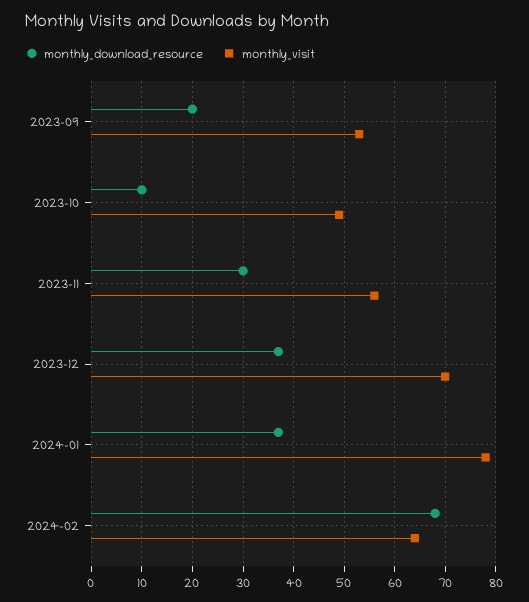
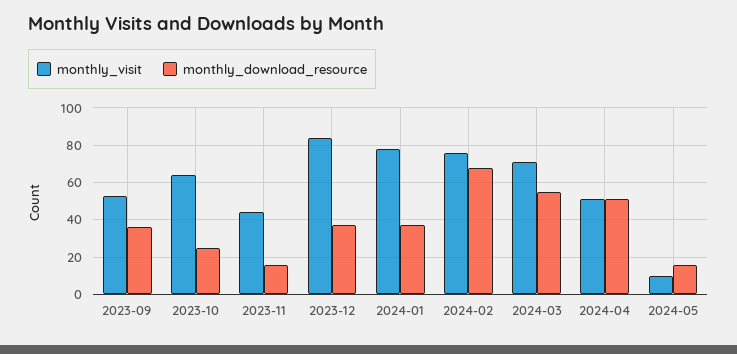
monthly_download_resource, 2023-09: 20 -> 35
monthly_download_resource, 2023-10: 10 -> 25
monthly_visit, 2023-10: 50 -> 65
monthly_download_resource, 2023-11: 30 -> 15
monthly_visit, 2023-11: 55 -> 45
monthly_visit, 2023-12: 70 -> 85
monthly_visit, 2024-02: 65 -> 75
monthly_visit, 2024-03: none -> 70
monthly_download_resource, 2024-03: none -> 55
monthly_visit, 2024-04: none -> 50
monthly_download_resource, 2024-04: none -> 50
monthly_visit, 2024-05: none -> 10
monthly_download_resource, 2024-05: none -> 15

